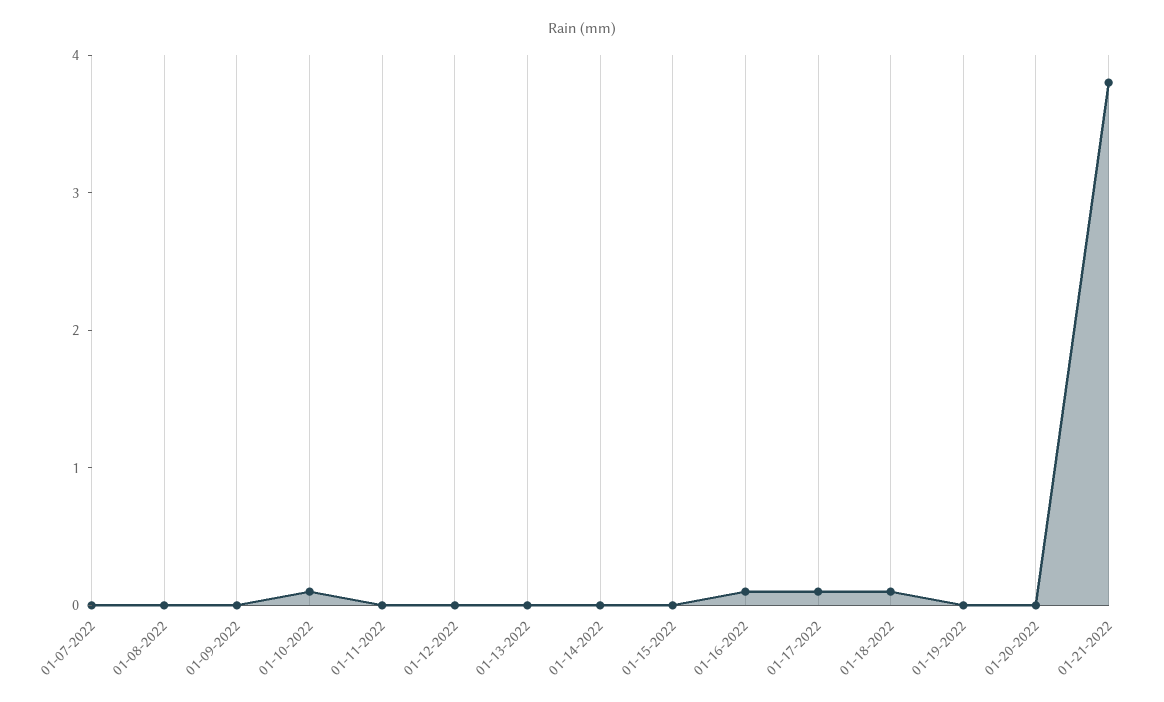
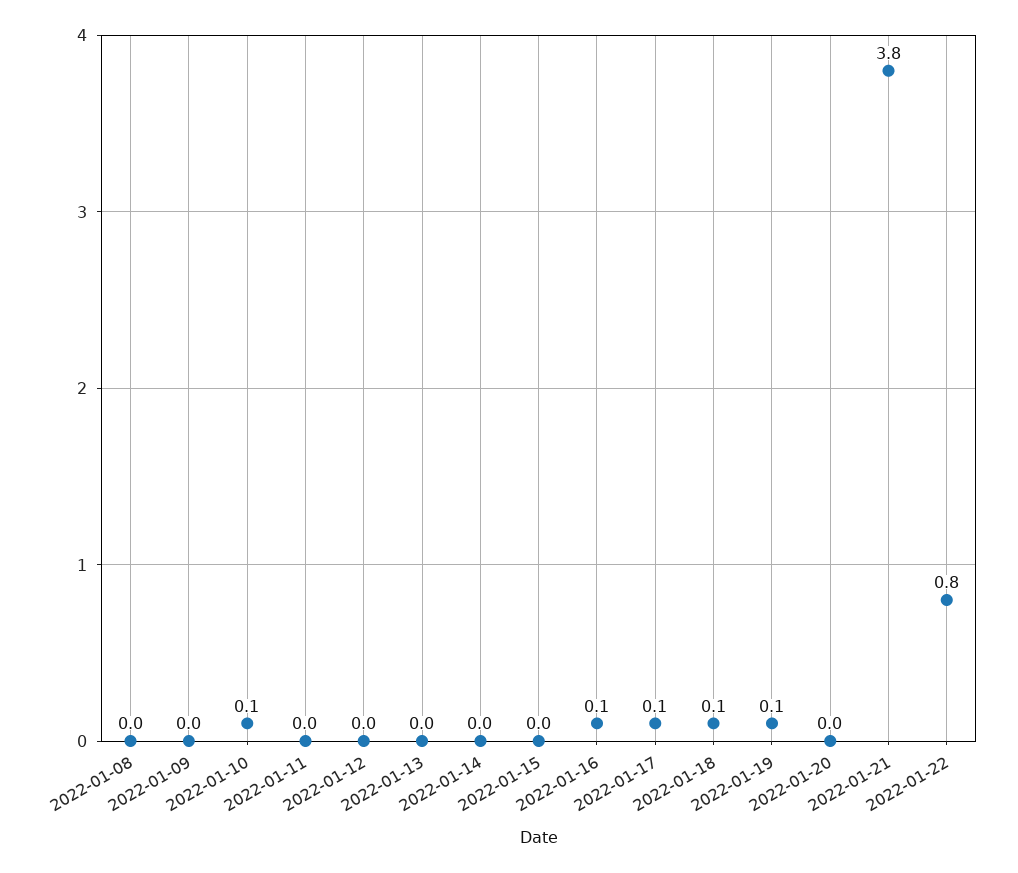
01-07-2022: 0 -> none
01-19-2022: 0 -> 0.1
2022-01-22: none -> 0.8

